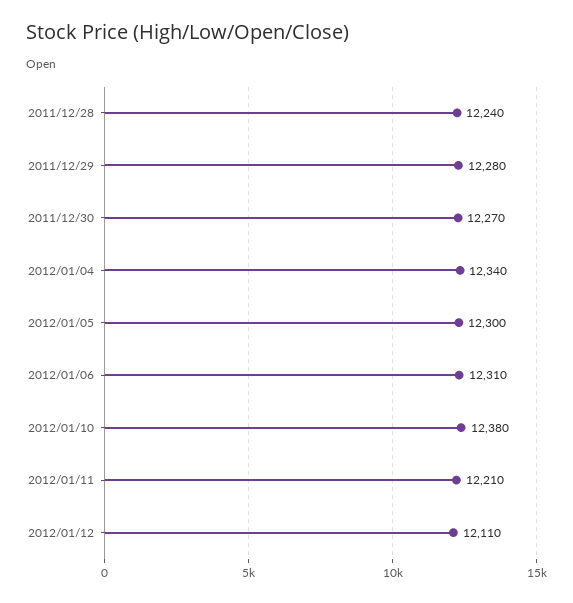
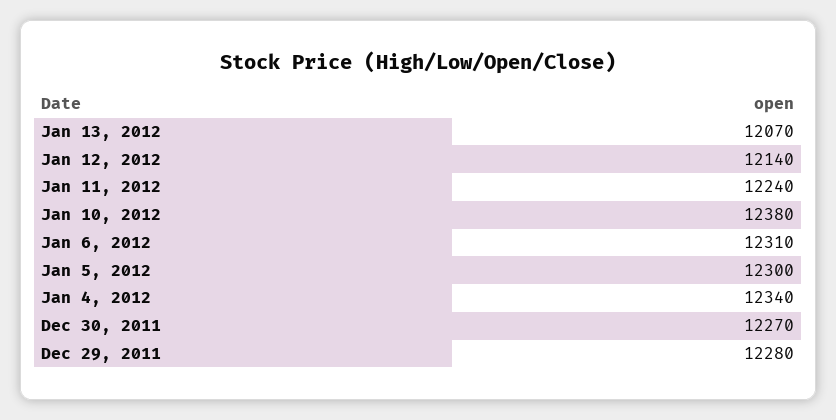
2011/12/28: 12240 -> none
2012/01/11: 12210 -> 12240
2012/01/12: 12110 -> 12140
Jan 13, 2012: none -> 12070

